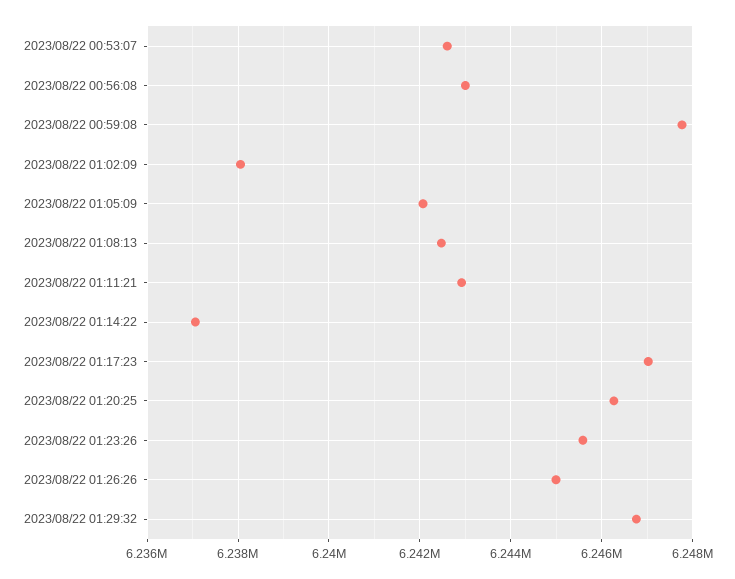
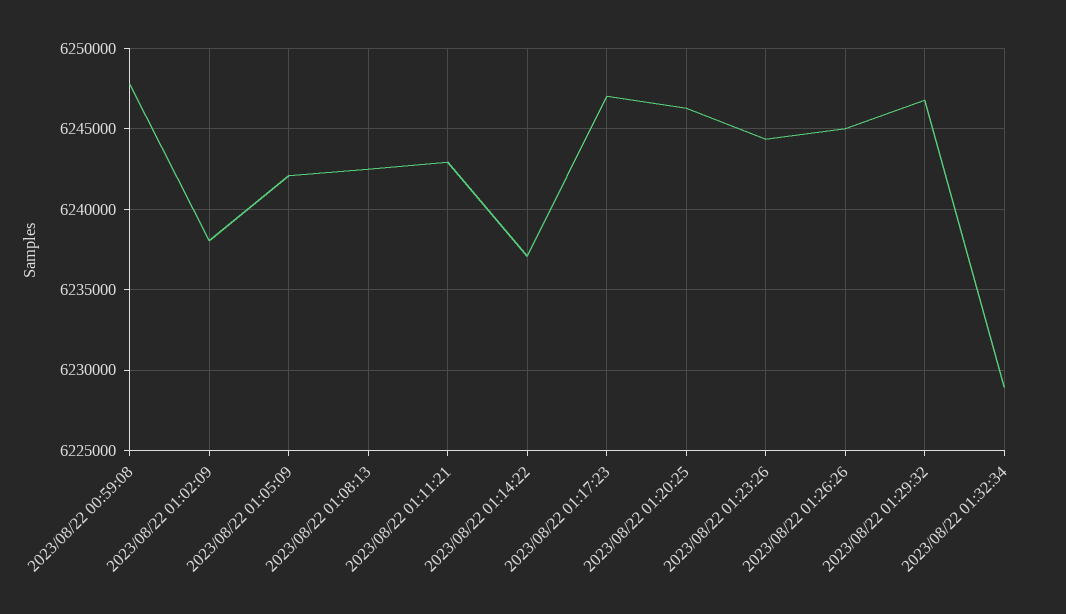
2023/08/22 00:53:07: 6242600 -> none
2023/08/22 00:56:08: 6243000 -> none
2023/08/22 01:23:26: 6245600 -> 6244500
2023/08/22 01:32:34: none -> 6229000

